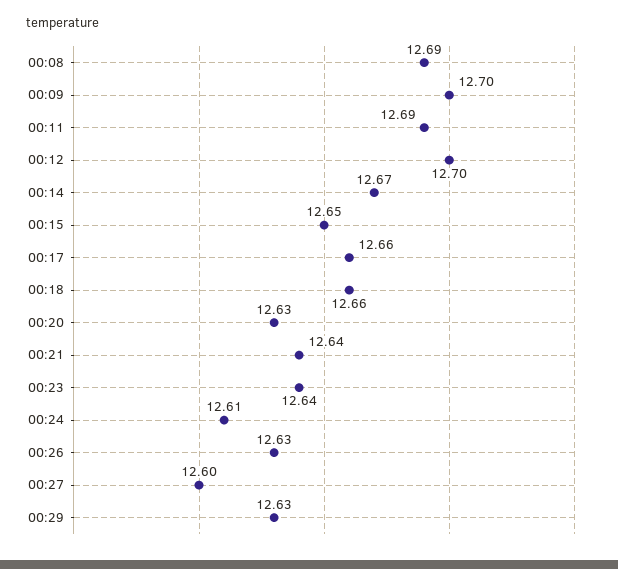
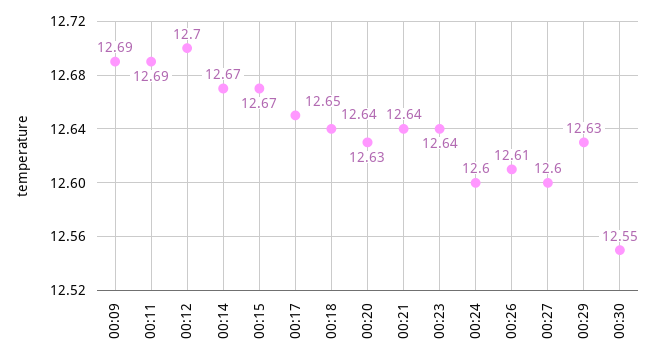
00:08: 12.69 -> none
00:09: 12.7 -> 12.69
00:15: 12.65 -> 12.67
00:17: 12.66 -> 12.65
00:18: 12.66 -> 12.64
00:24: 12.61 -> 12.6
00:26: 12.63 -> 12.61
00:30: none -> 12.55

